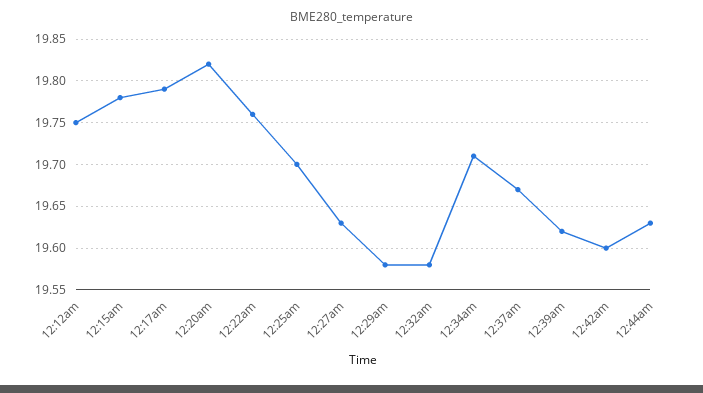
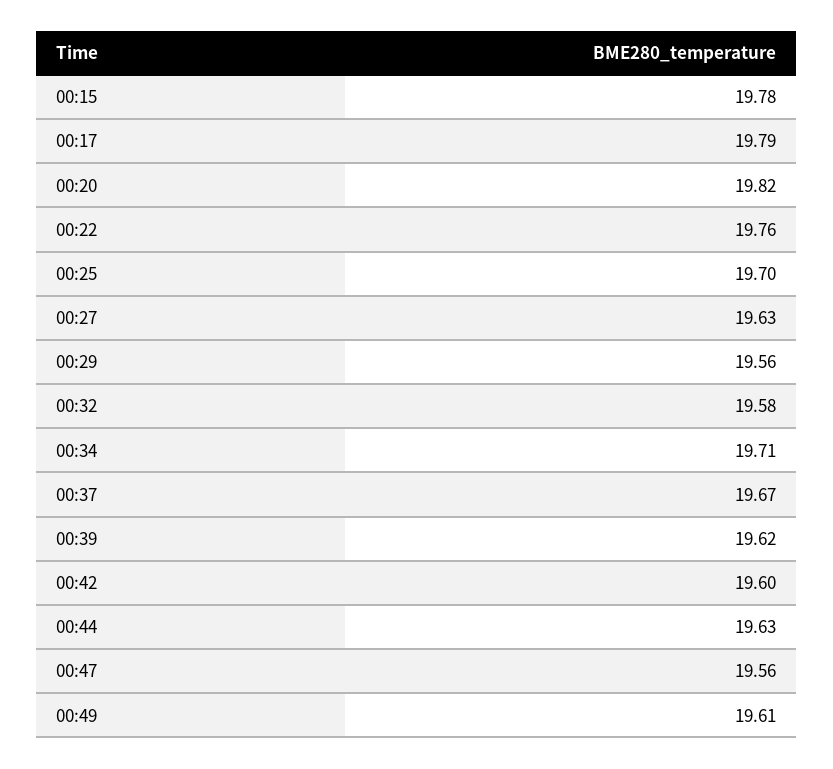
12:12am: 19.75 -> none
12:29am: 19.58 -> 19.56
00:47: none -> 19.56
00:49: none -> 19.61

